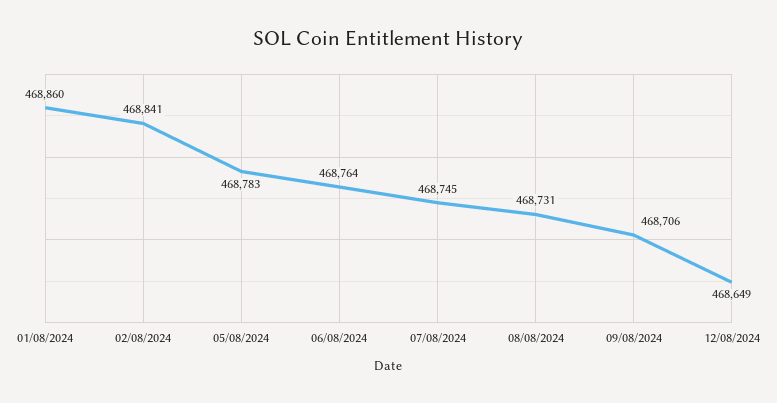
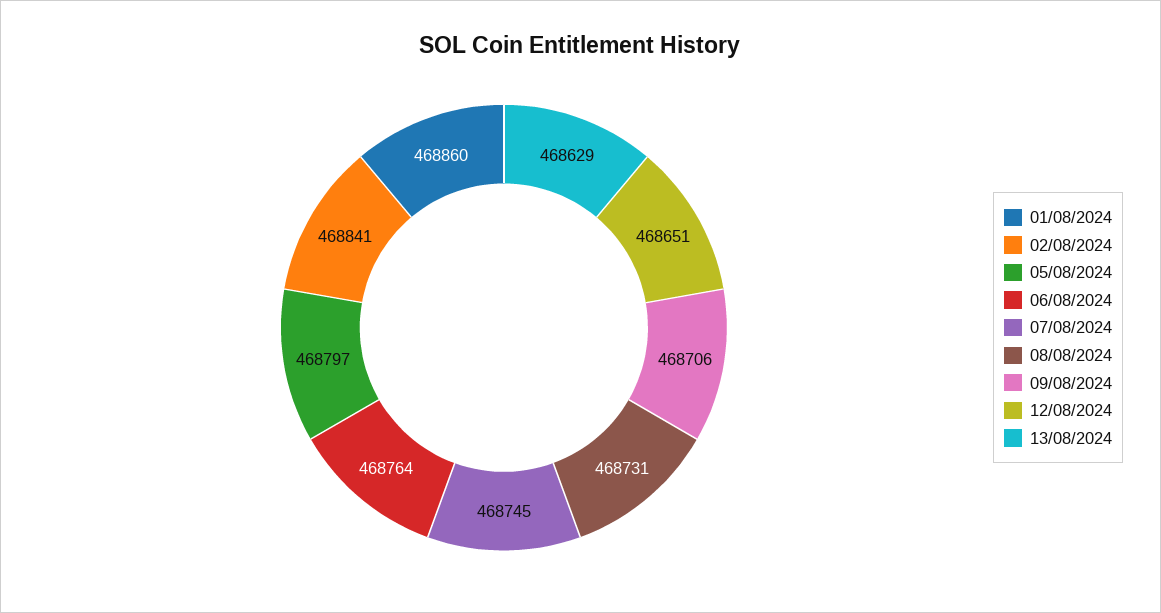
05/08/2024: 468783 -> 468797
12/08/2024: 468649 -> 468651
13/08/2024: none -> 468629

